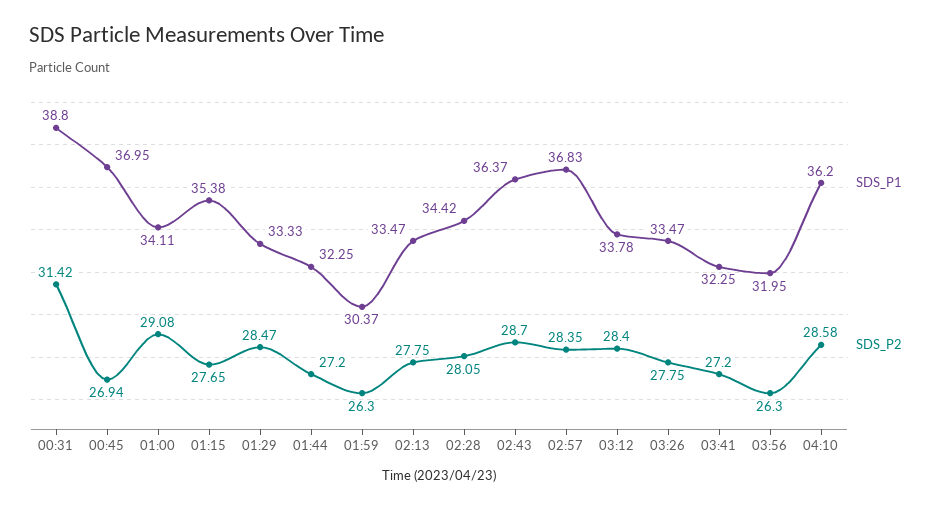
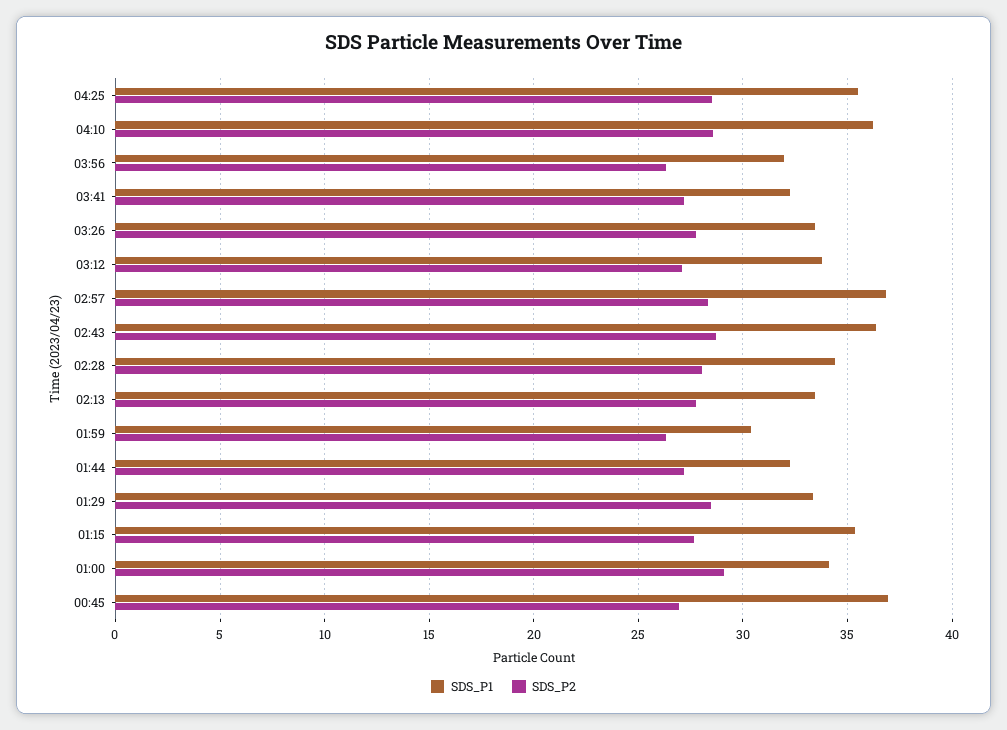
SDS_P1, 00:31: 38.8 -> none
SDS_P2, 00:31: 31.42 -> none
SDS_P2, 03:12: 28.4 -> 27
SDS_P1, 04:25: none -> 35.5
SDS_P2, 04:25: none -> 28.5

